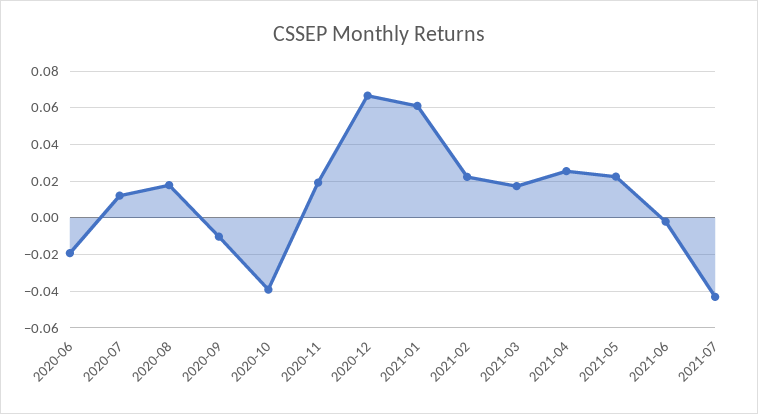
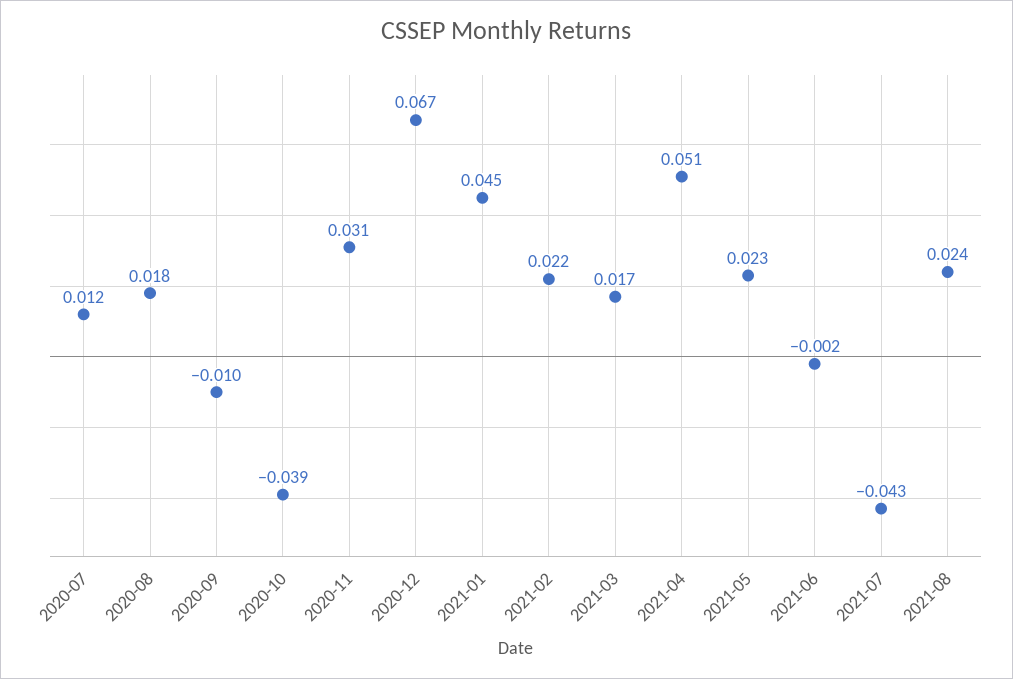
2020-06: -0.02 -> none
2020-11: 0.02 -> 0.031
2021-01: 0.06 -> 0.045
2021-04: 0.025 -> 0.051
2021-08: none -> 0.024

